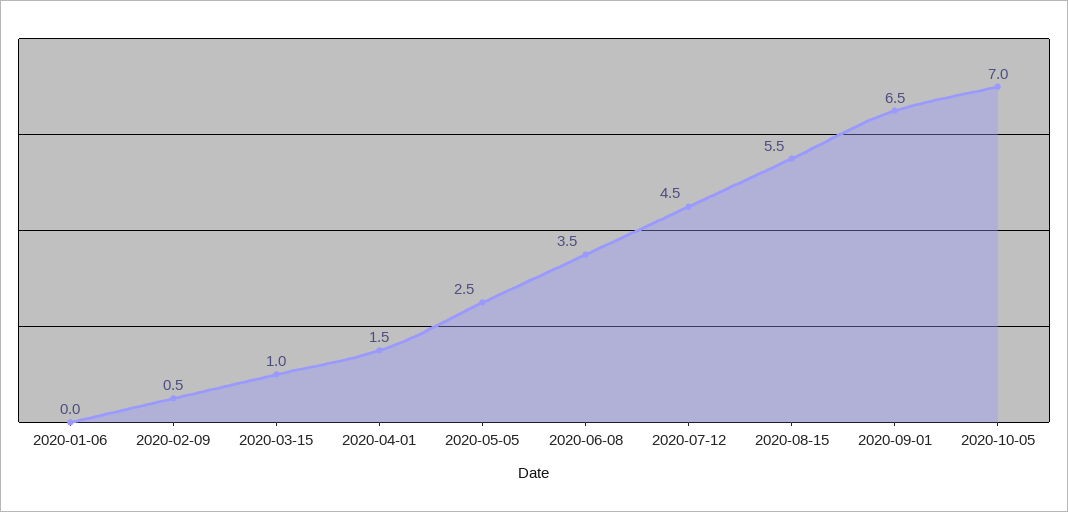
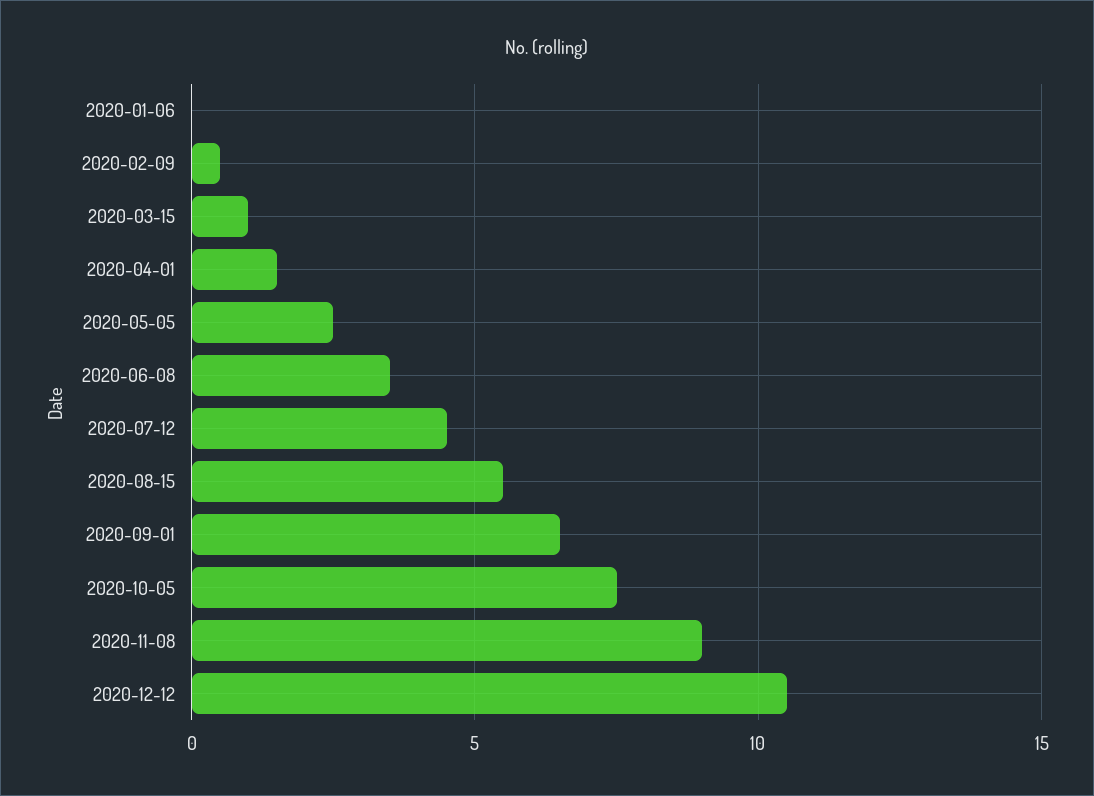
2020-10-05: 7 -> 7.5
2020-11-08: none -> 9
2020-12-12: none -> 10.5

